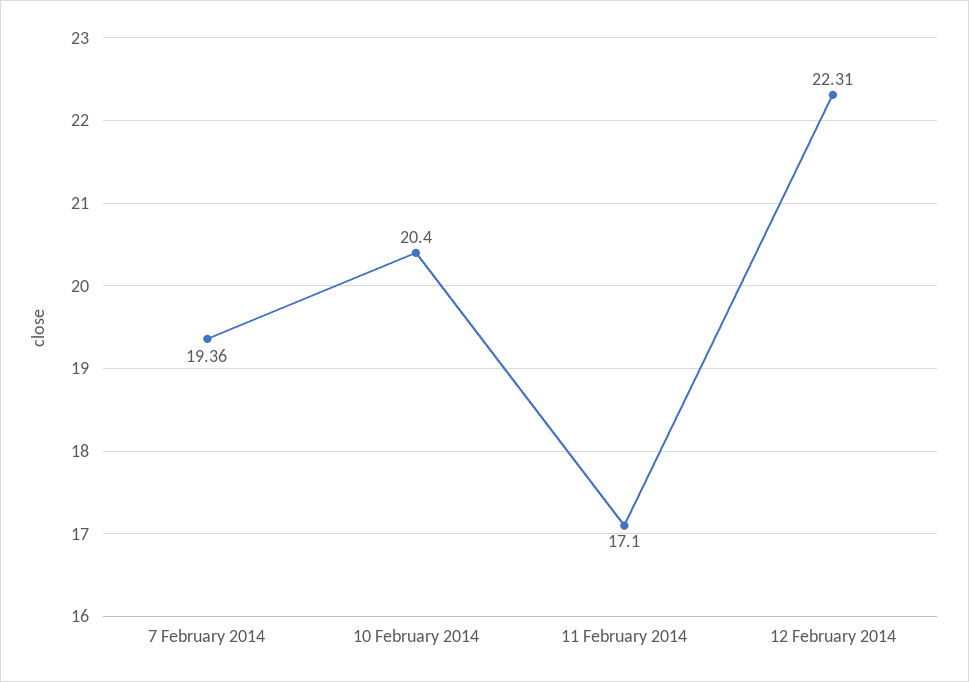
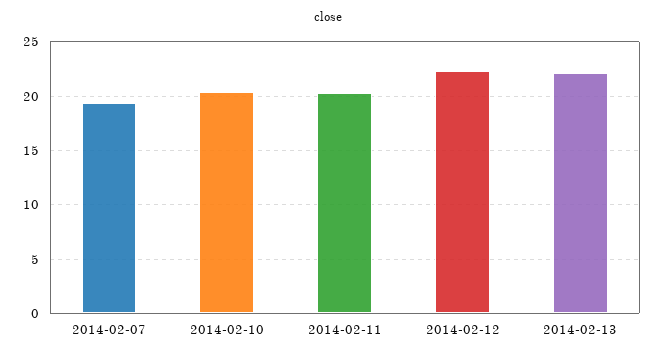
11 February 2014: 17.1 -> 20
2014-02-13: none -> 22

